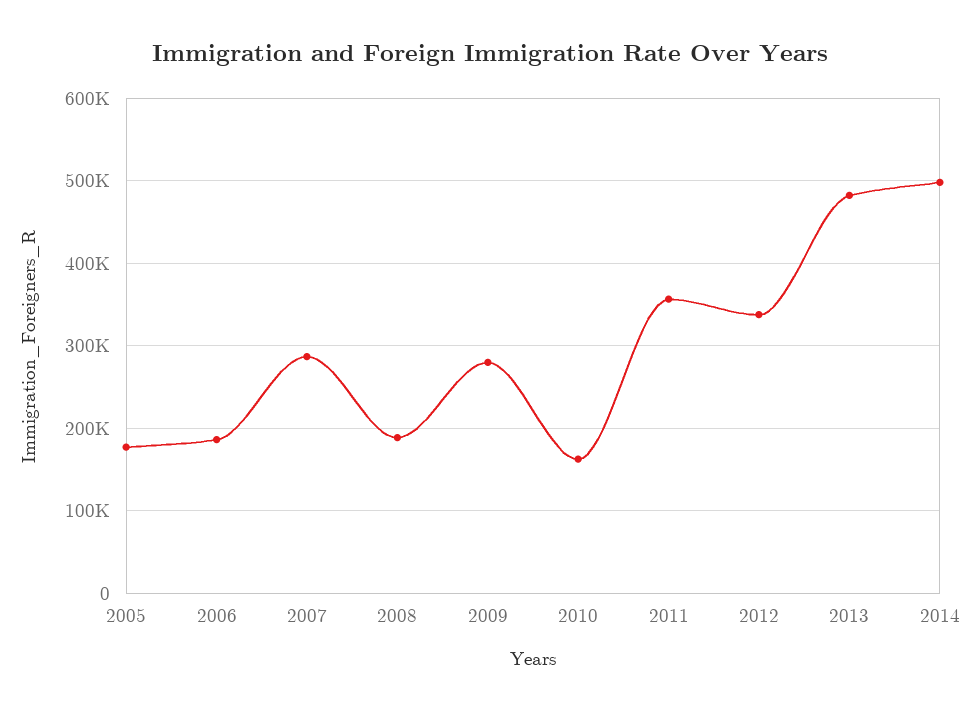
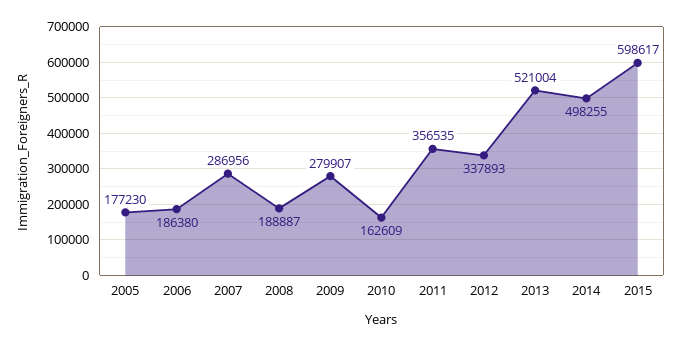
2013: 480000 -> 521004
2015: none -> 598617

